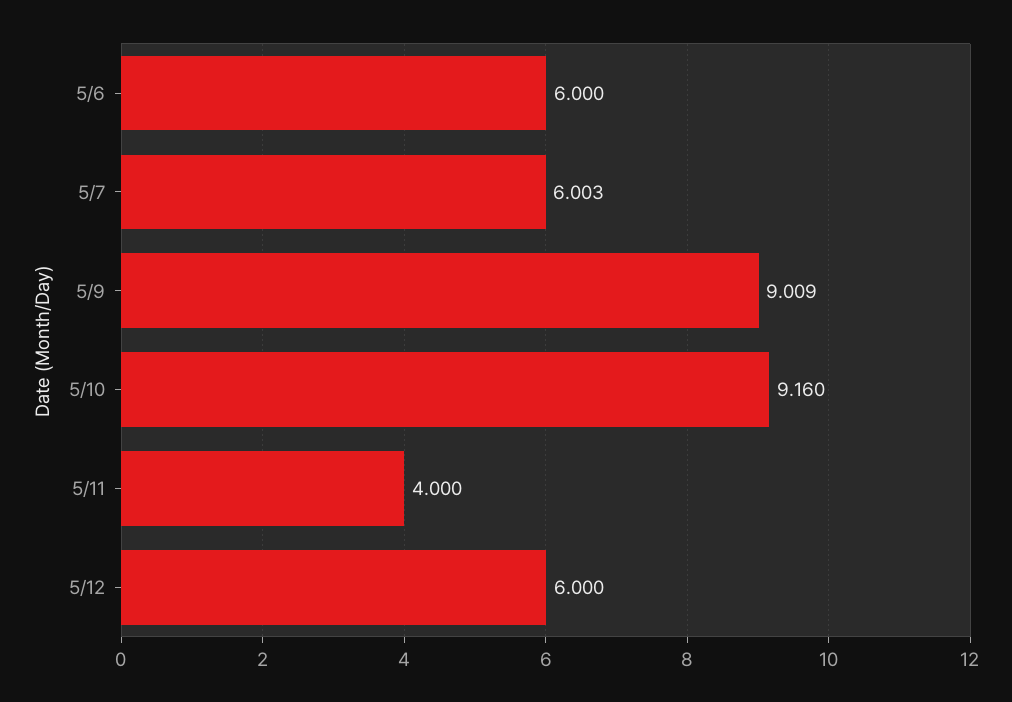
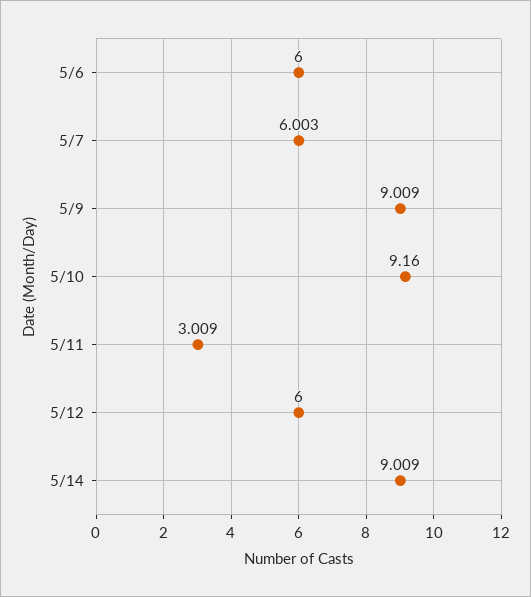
5/11: 4 -> 3.009
5/14: none -> 9.009

